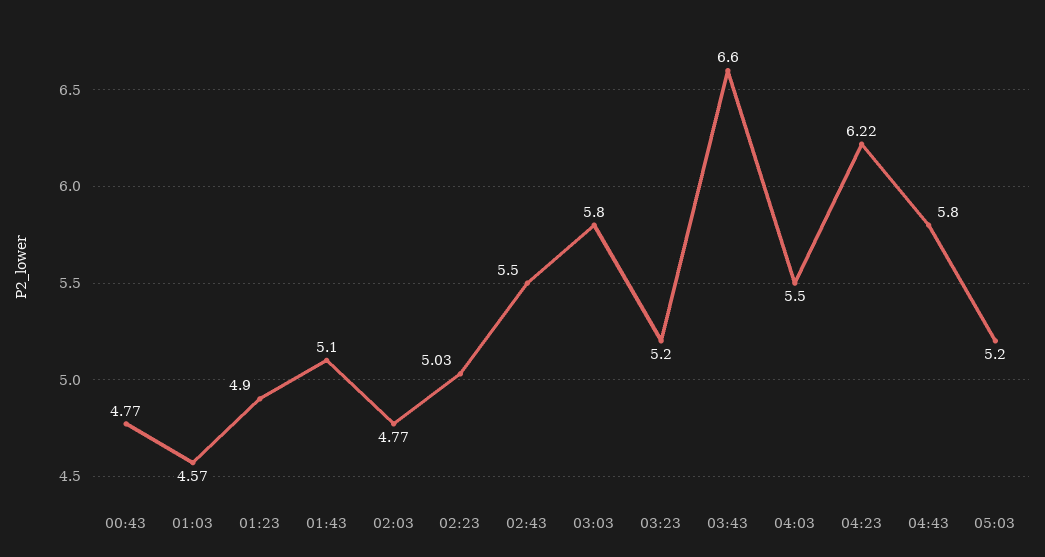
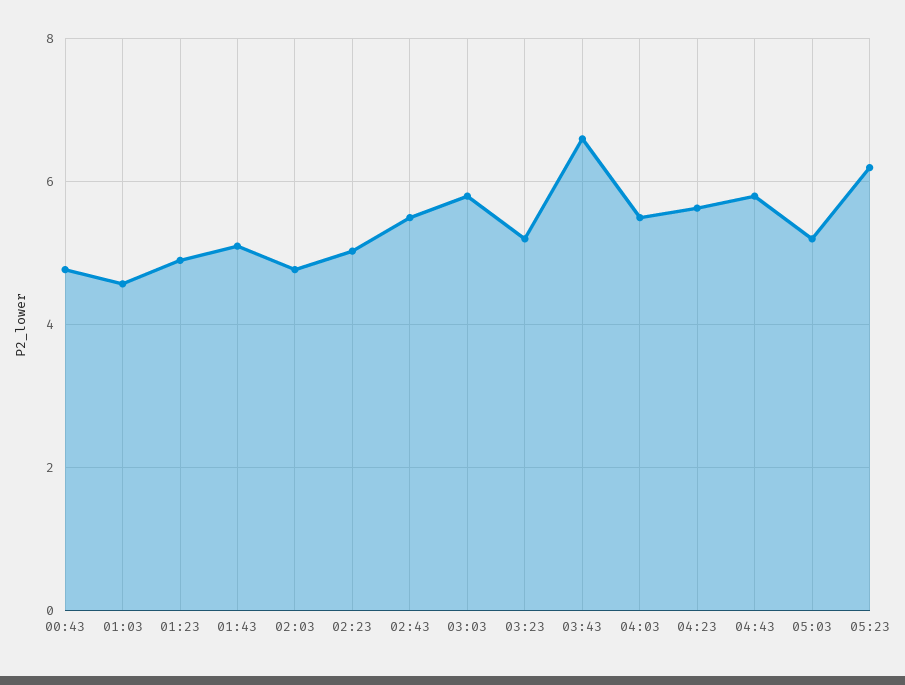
04:23: 6.22 -> 5.6
05:23: none -> 6.2

